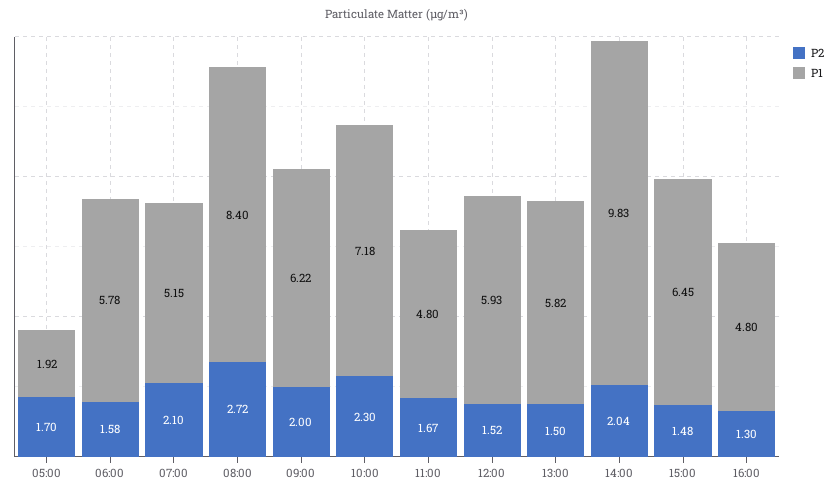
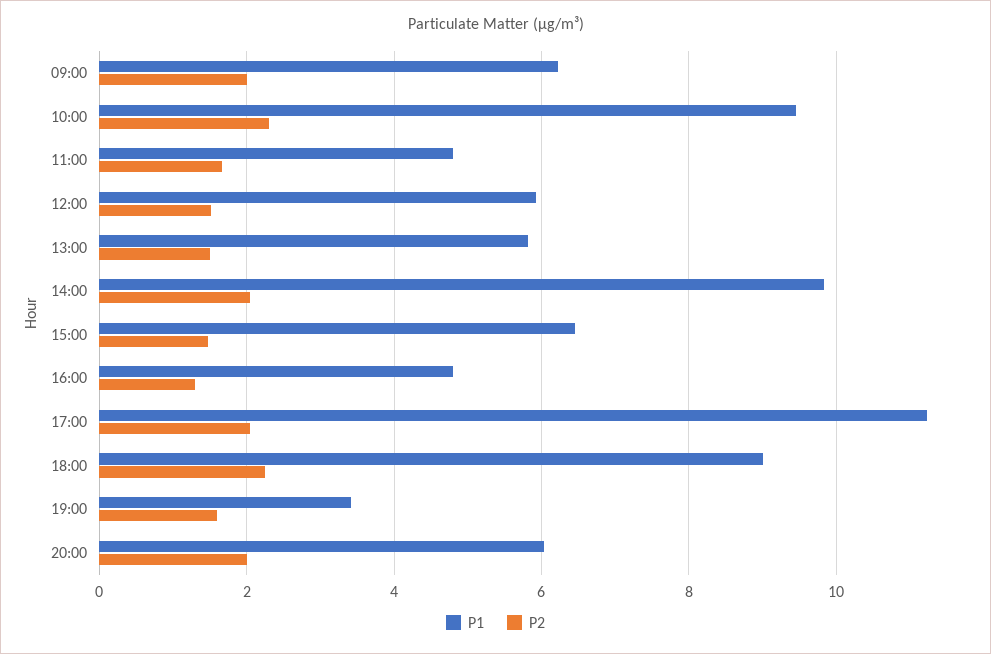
P2, 05:00: 1.7 -> none
P1, 05:00: 1.92 -> none
P2, 06:00: 1.58 -> none
P1, 06:00: 5.78 -> none
P2, 07:00: 2.1 -> none
P1, 07:00: 5.15 -> none
P2, 08:00: 2.72 -> none
P1, 08:00: 8.4 -> none
P1, 10:00: 7.18 -> 9.4
P1, 17:00: none -> 11.2
P2, 17:00: none -> 2
P1, 18:00: none -> 9
P2, 18:00: none -> 2.2
P1, 19:00: none -> 3.4
P2, 19:00: none -> 1.6
P1, 20:00: none -> 6
P2, 20:00: none -> 2

